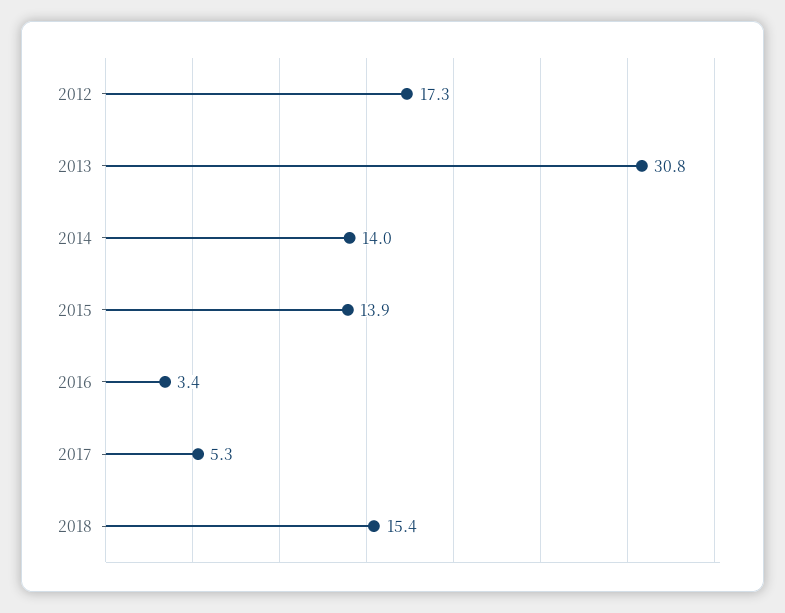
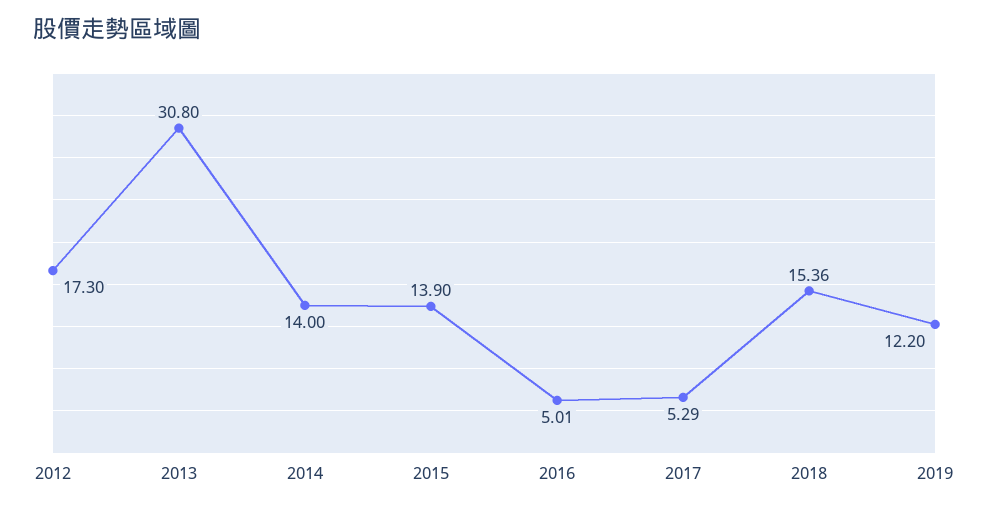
2016: 3.4 -> 5.01
2019: none -> 12.2

